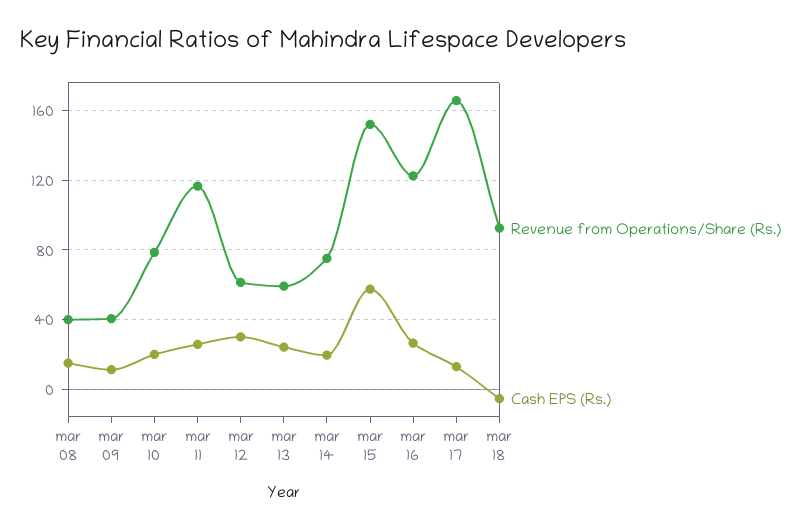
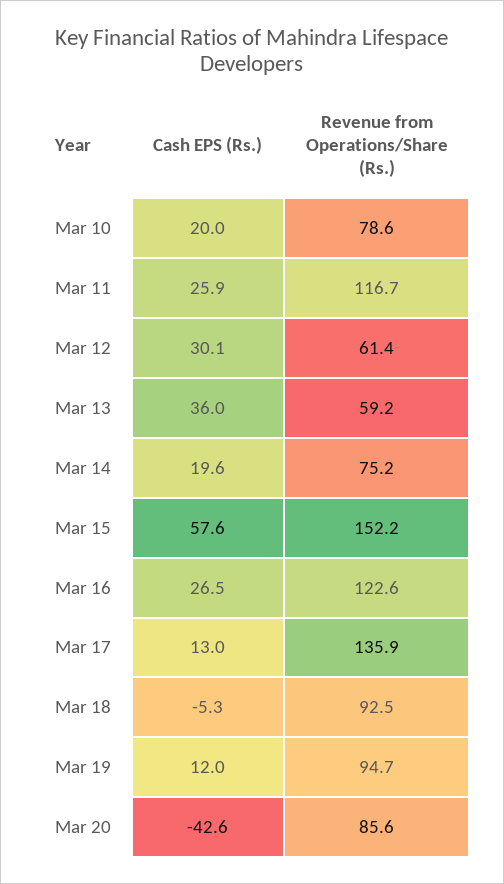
Revenue from Operations/Share (Rs.), mar 08: 40 -> none
Cash EPS (Rs.), mar 08: 15 -> none
Revenue from Operations/Share (Rs.), mar 09: 40 -> none
Cash EPS (Rs.), mar 09: 10 -> none
Cash EPS (Rs.), mar 13: 25 -> 36
Revenue from Operations/Share (Rs.), mar 17: 165 -> 135.9
Cash EPS (Rs.), Mar 19: none -> 12
Revenue from Operations/Share (Rs.), Mar 19: none -> 94.7
Cash EPS (Rs.), Mar 20: none -> -42.6
Revenue from Operations/Share (Rs.), Mar 20: none -> 85.6

